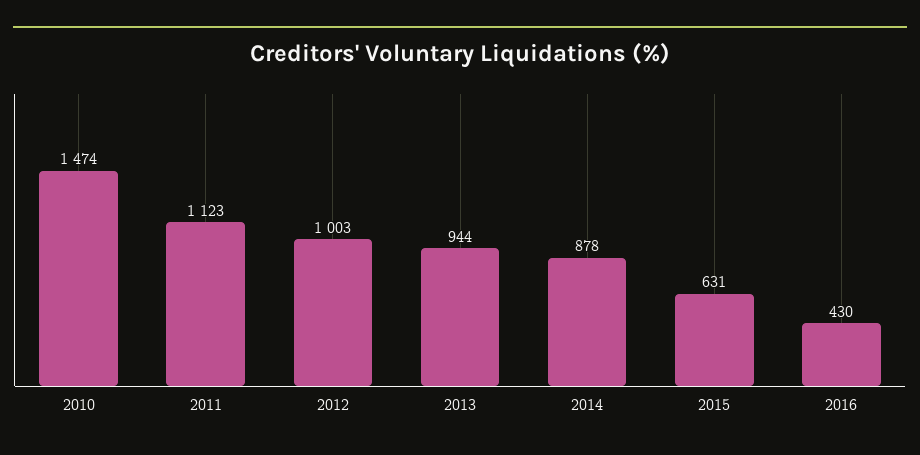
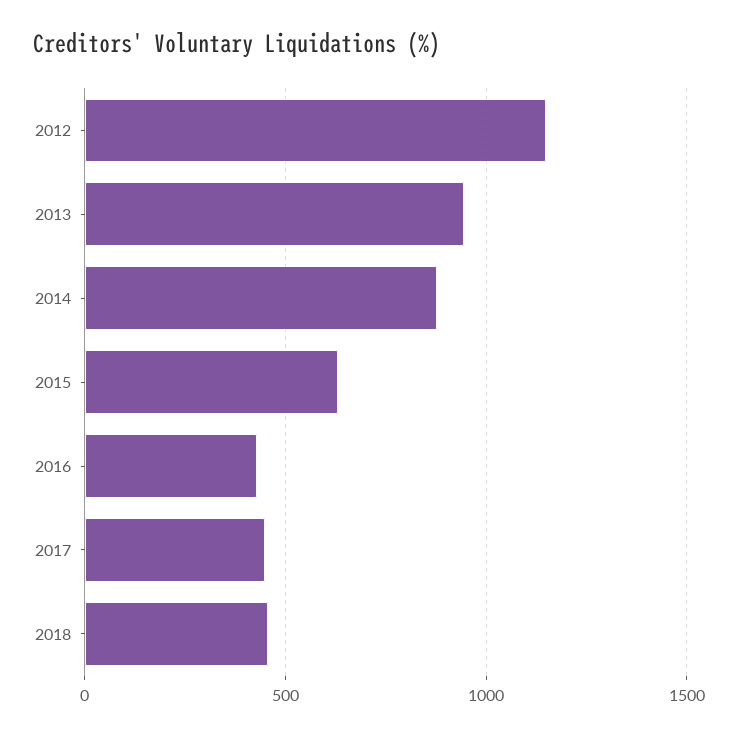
2010: 1474 -> none
2011: 1123 -> none
2012: 1003 -> 1150
2017: none -> 450
2018: none -> 450

